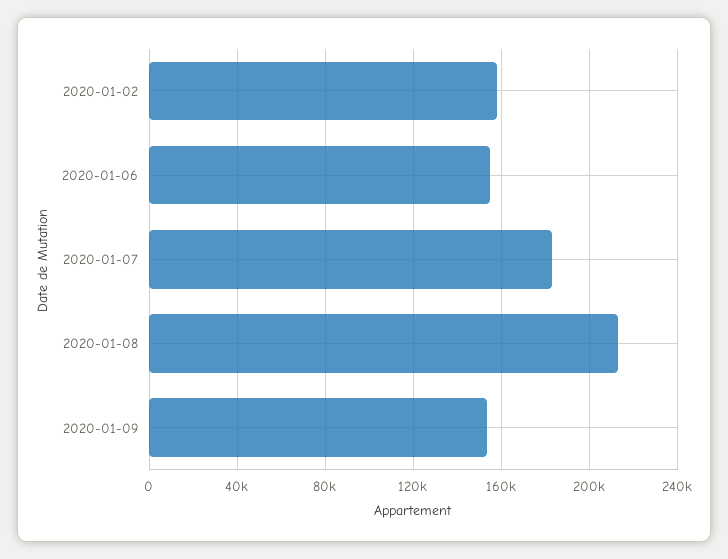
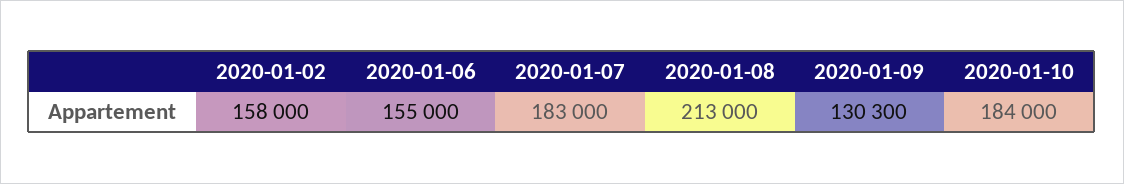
2020-01-09: 155000 -> 130300
2020-01-10: none -> 184000

